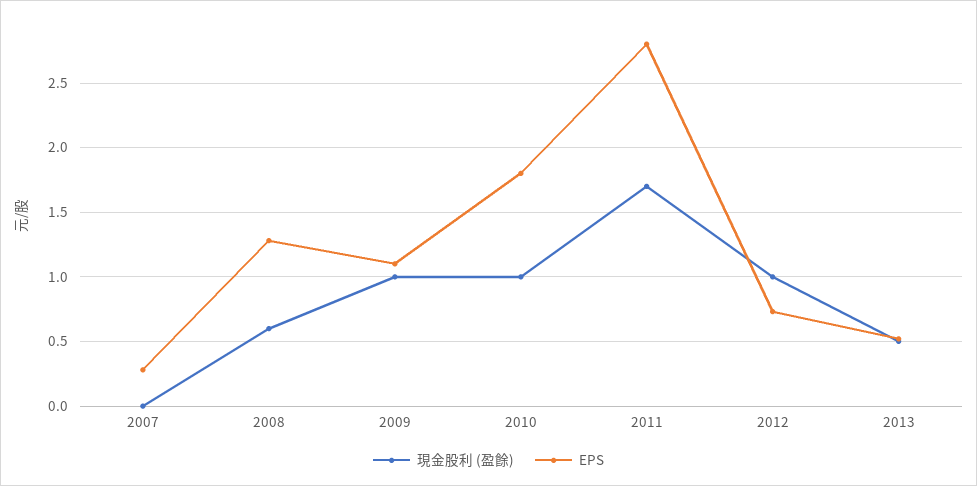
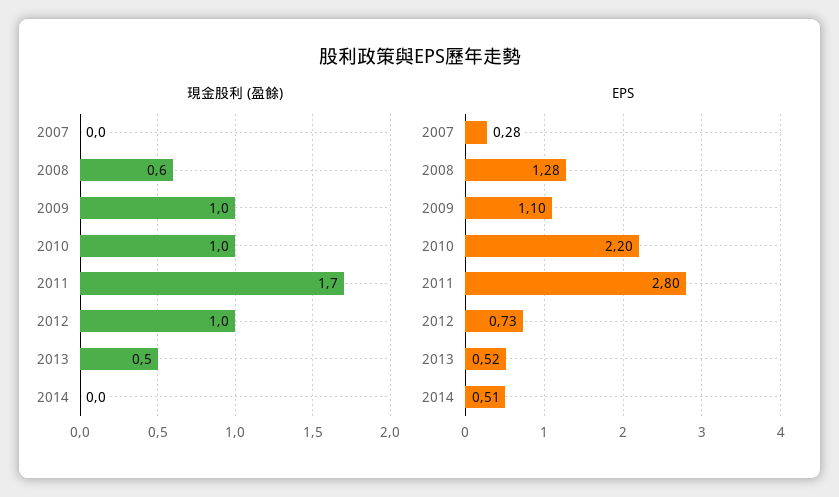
EPS, 2010: 1.8 -> 2.2
現金股利 (盈餘), 2014: none -> 0
EPS, 2014: none -> 0.51

